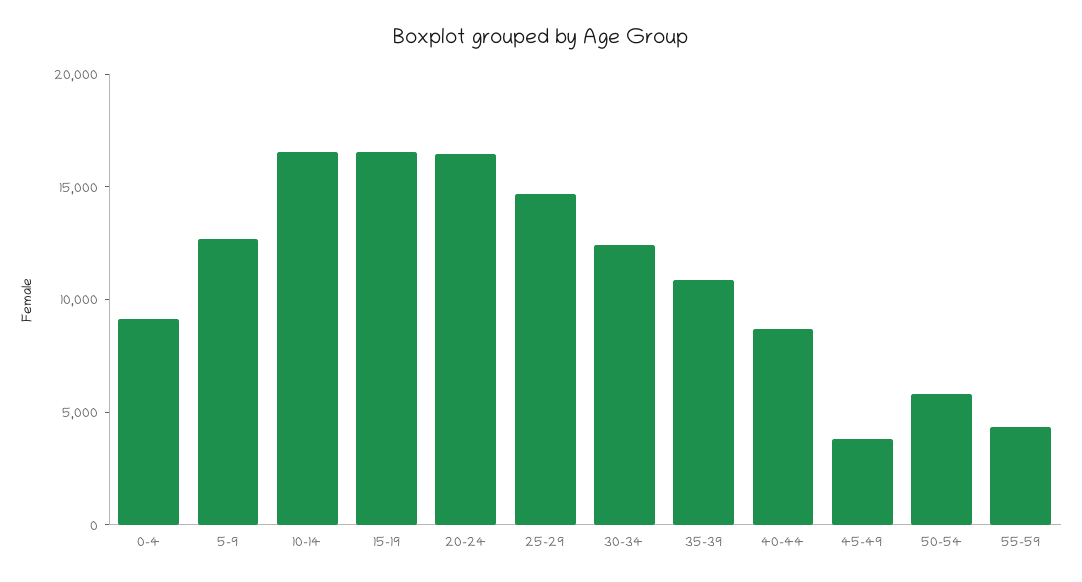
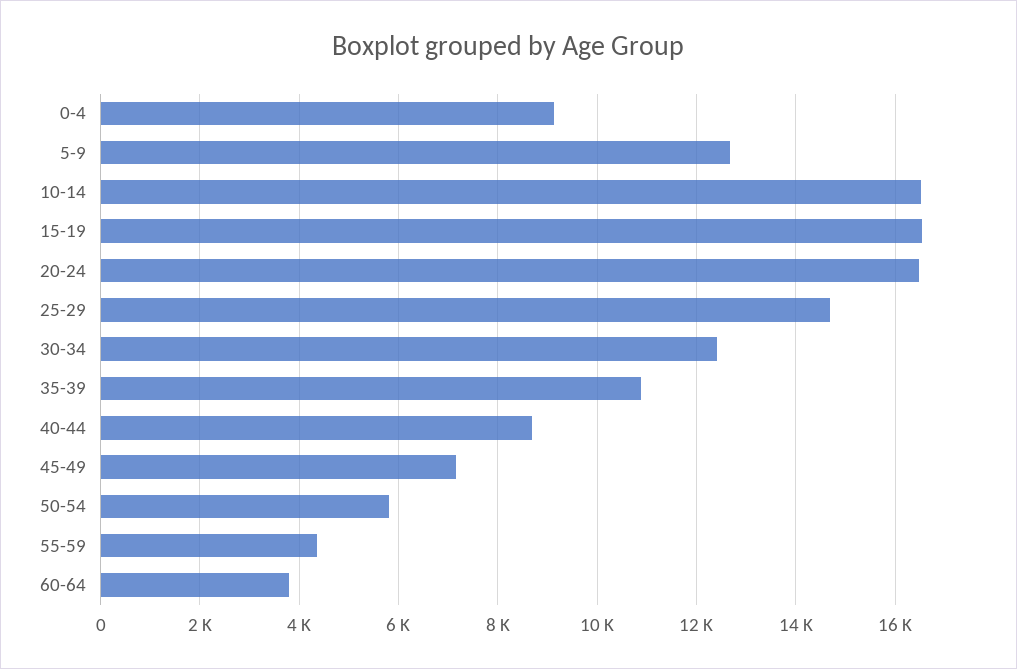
45-49: 4000 -> 7200
60-64: none -> 3800

